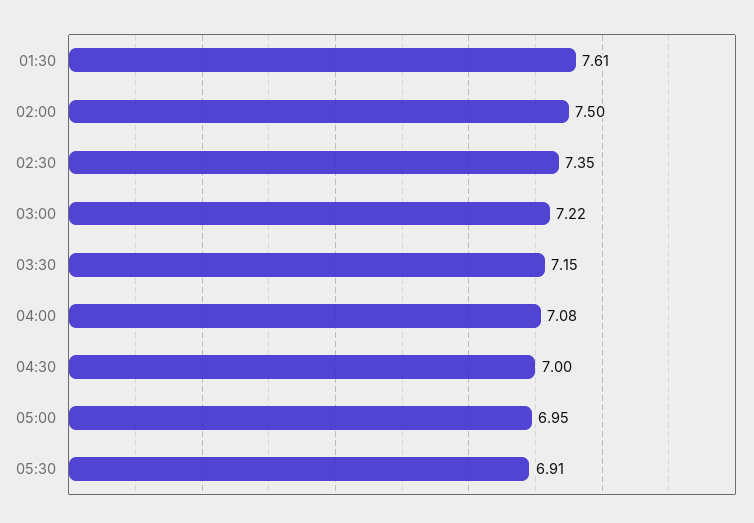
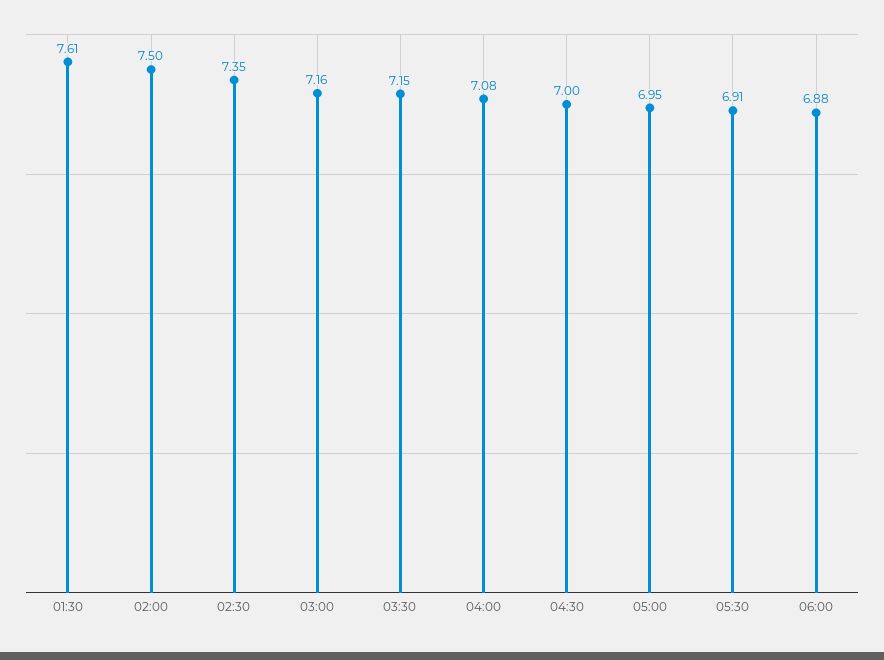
03:00: 7.22 -> 7.16
06:00: none -> 6.88

